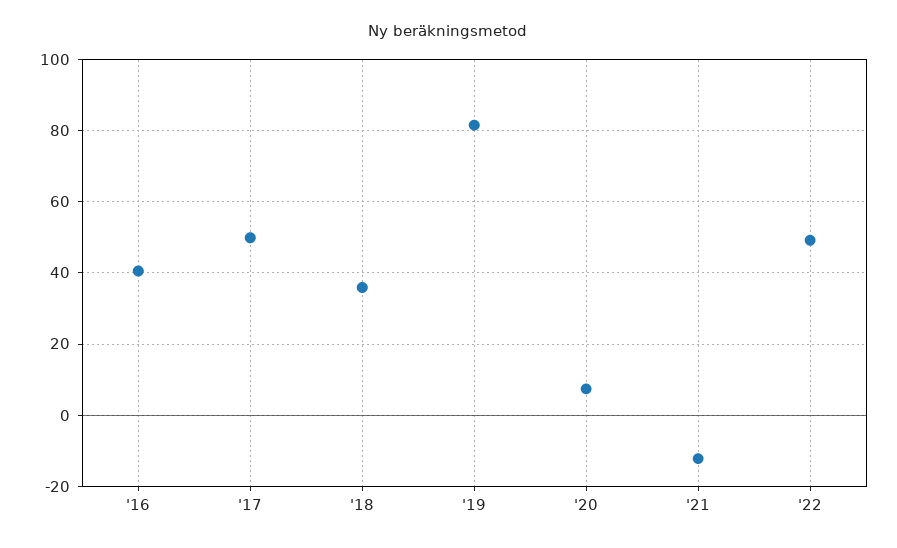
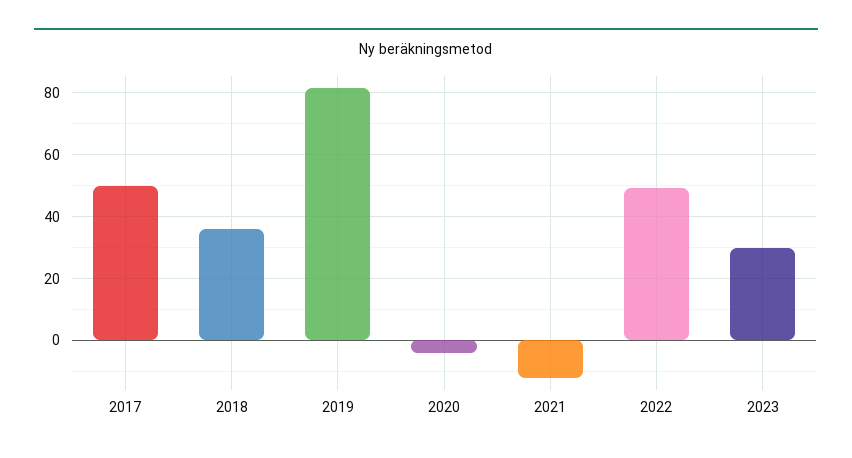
'16: 40 -> none
'20: 8 -> -4
2023: none -> 30

